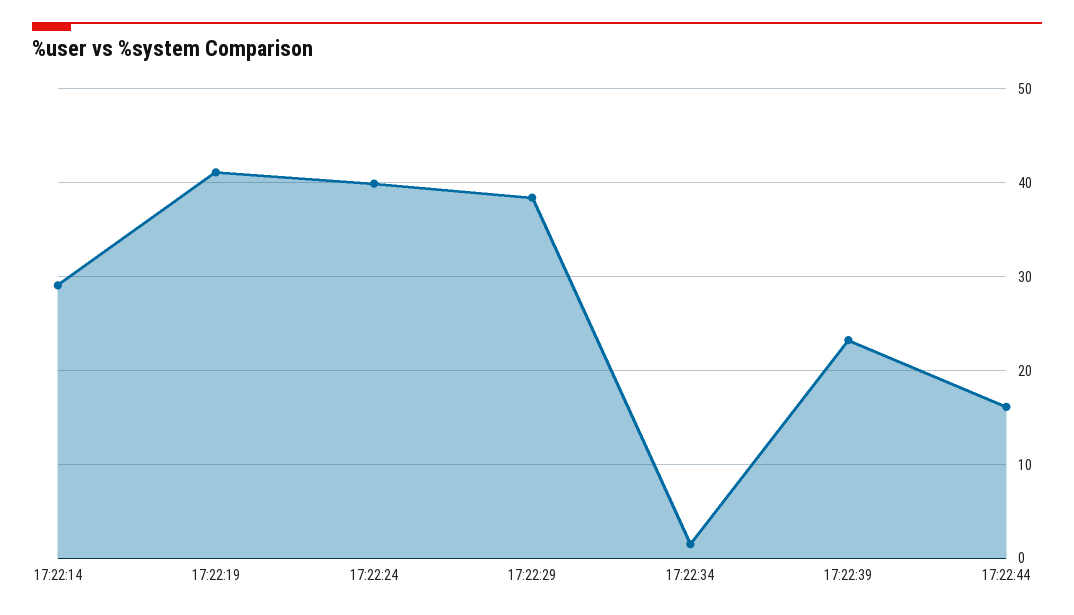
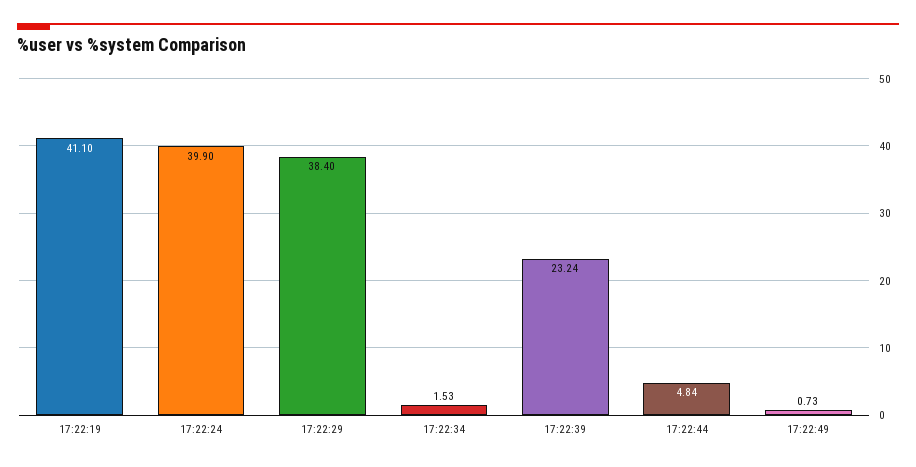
17:22:14: 29 -> none
17:22:44: 16 -> 4.84
17:22:49: none -> 0.73

